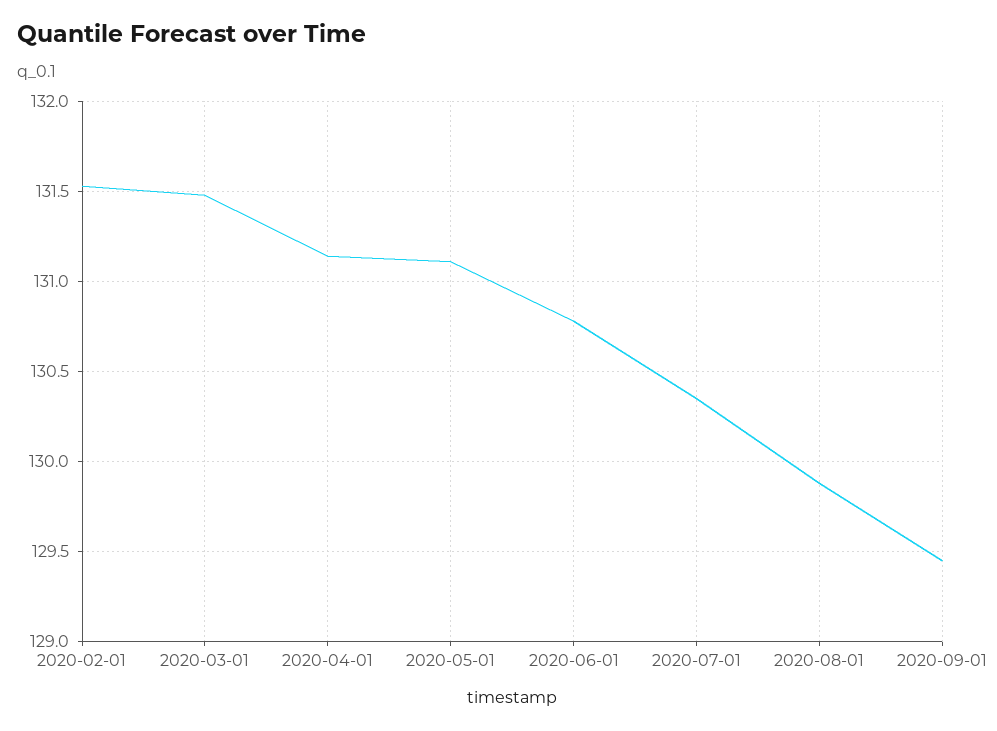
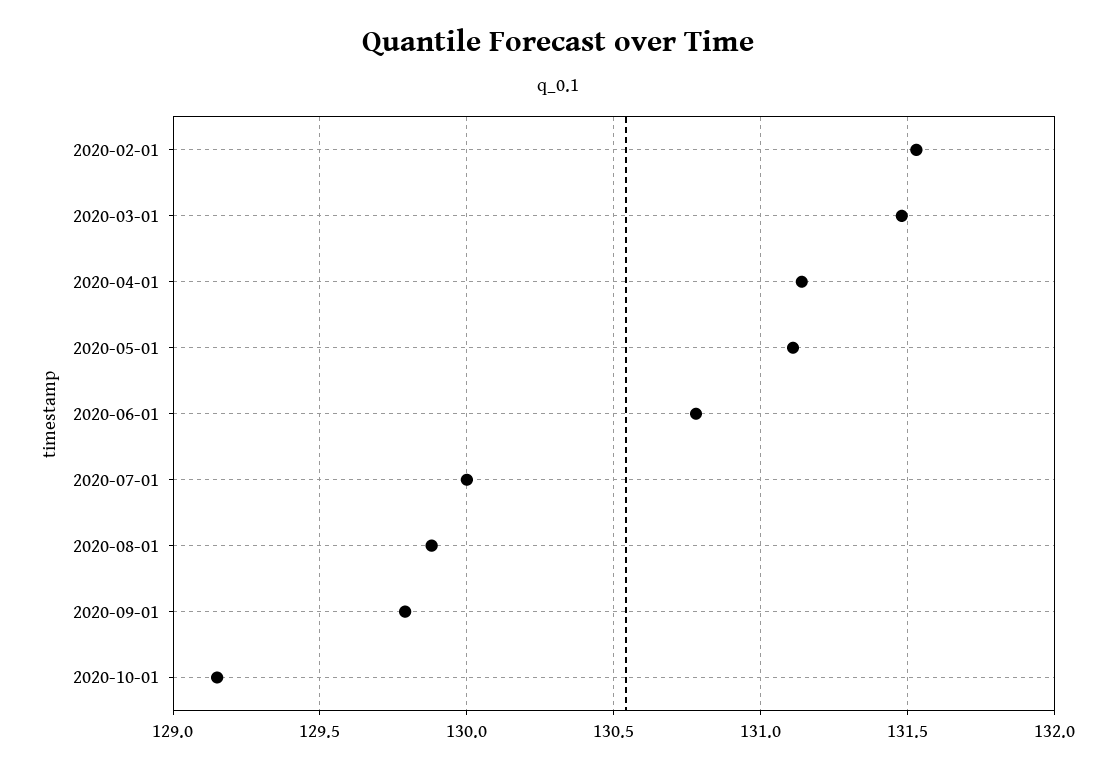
2020-07-01: 130.35 -> 130
2020-09-01: 129.45 -> 129.8
2020-10-01: none -> 129.15

